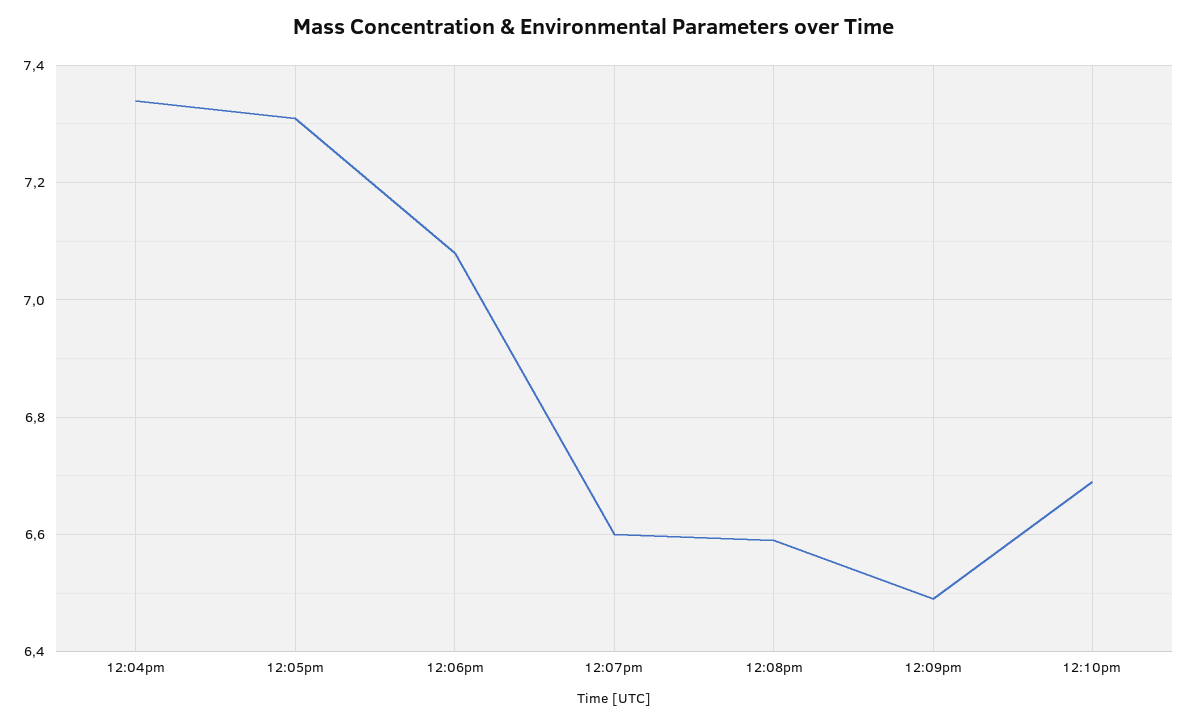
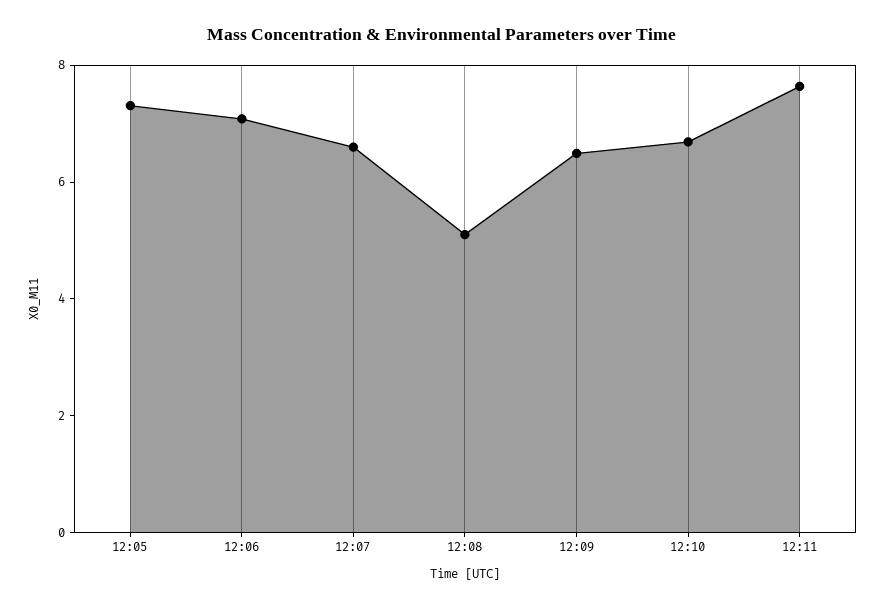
12:04pm: 7.35 -> none
12:08pm: 6.6 -> 5
12:11: none -> 7.5

